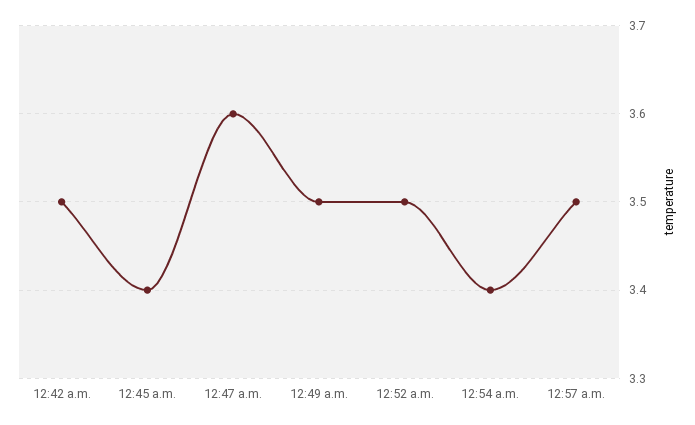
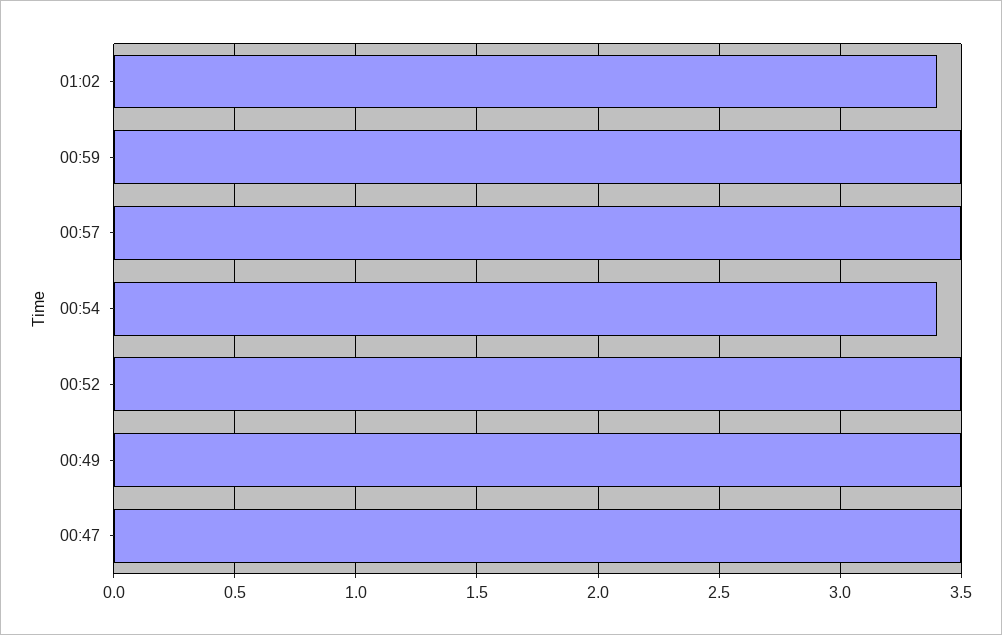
12:42 a.m.: 3.5 -> none
12:45 a.m.: 3.4 -> none
12:47 a.m.: 3.6 -> 3.5
01:02: none -> 3.4
00:59: none -> 3.5

